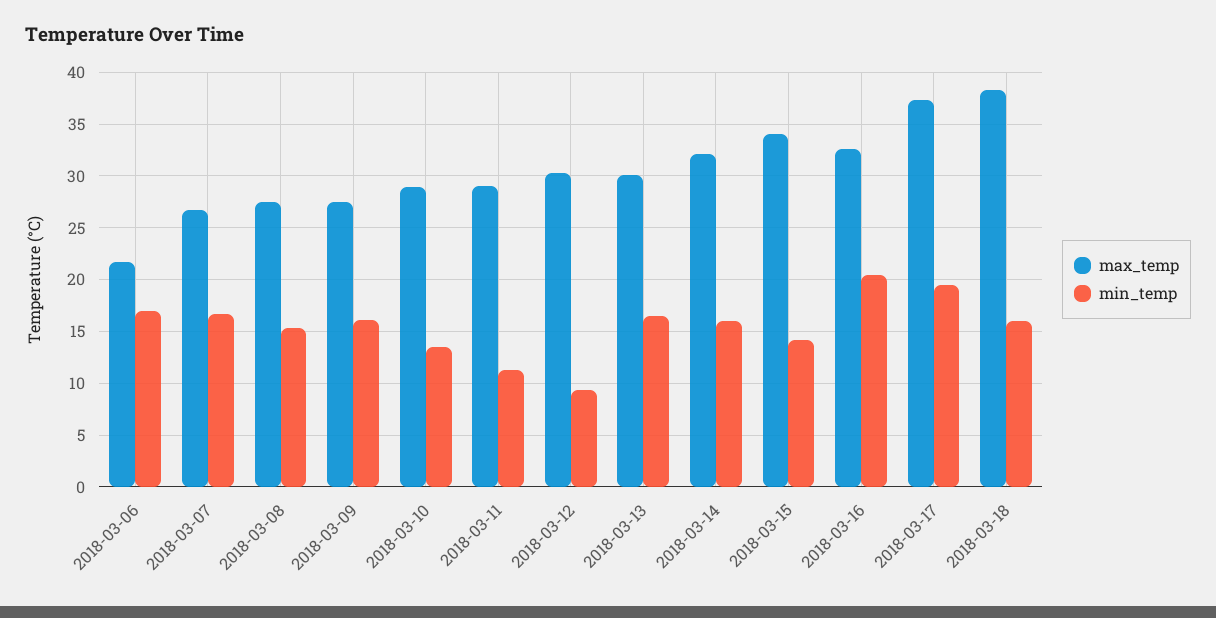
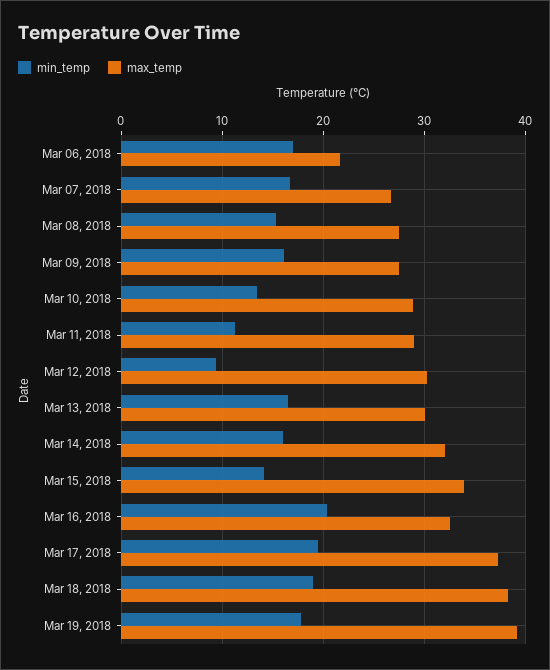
min_temp, 2018-03-18: 16 -> 19
min_temp, Mar 19, 2018: none -> 18
max_temp, Mar 19, 2018: none -> 39

